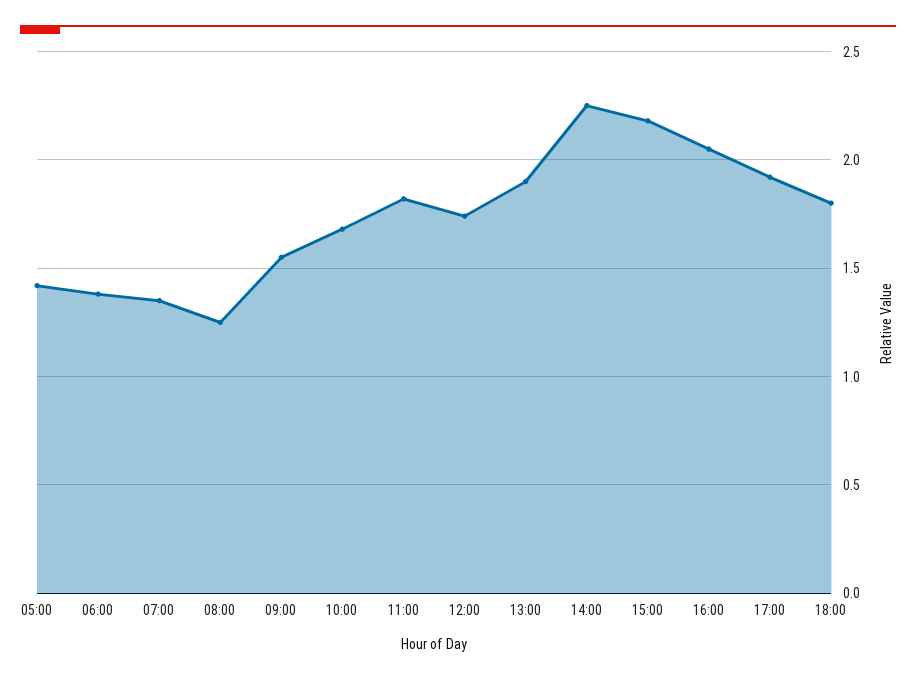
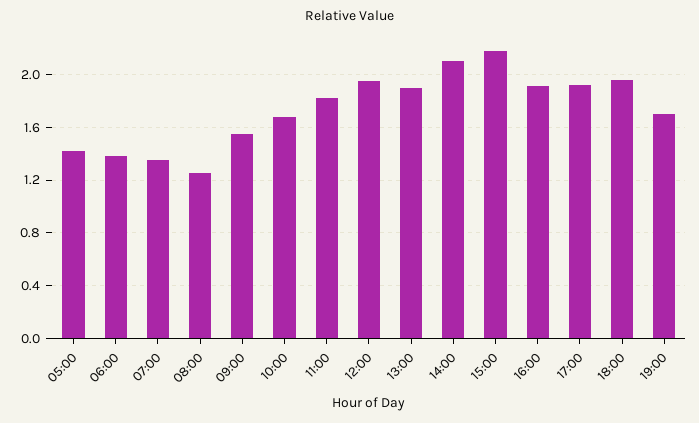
12:00: 1.75 -> 1.95
14:00: 2.25 -> 2.1
16:00: 2.05 -> 1.9
18:00: 1.8 -> 1.95
19:00: none -> 1.7

